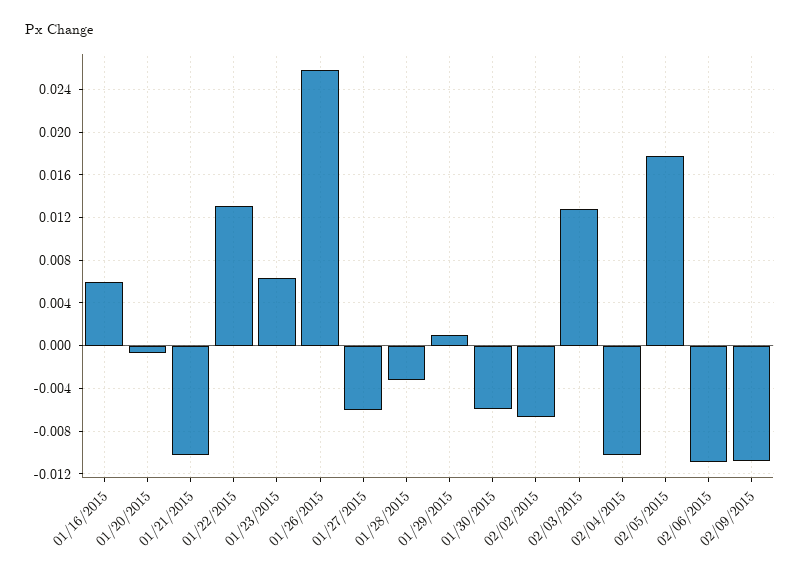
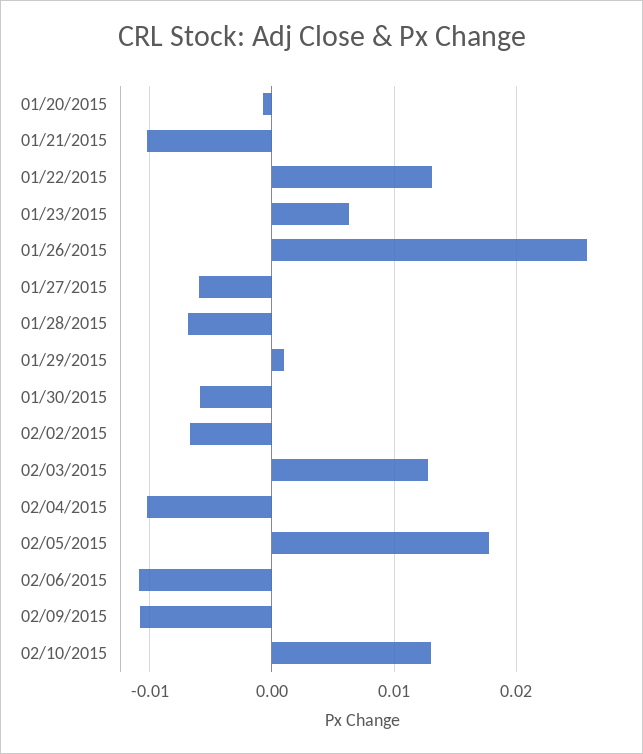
01/16/2015: 0.006 -> none
01/28/2015: -0.003 -> -0.007
02/10/2015: none -> 0.013

